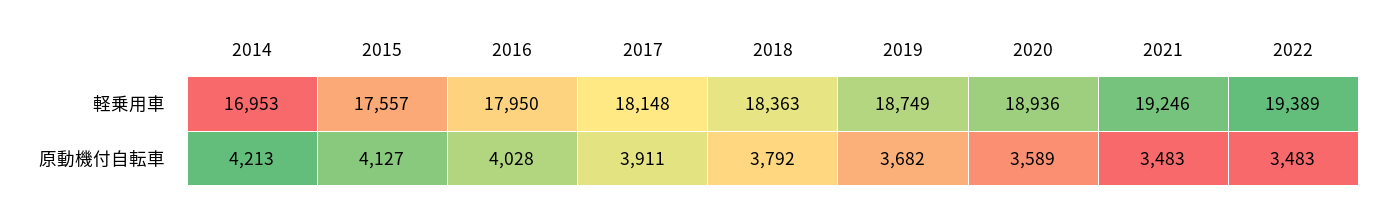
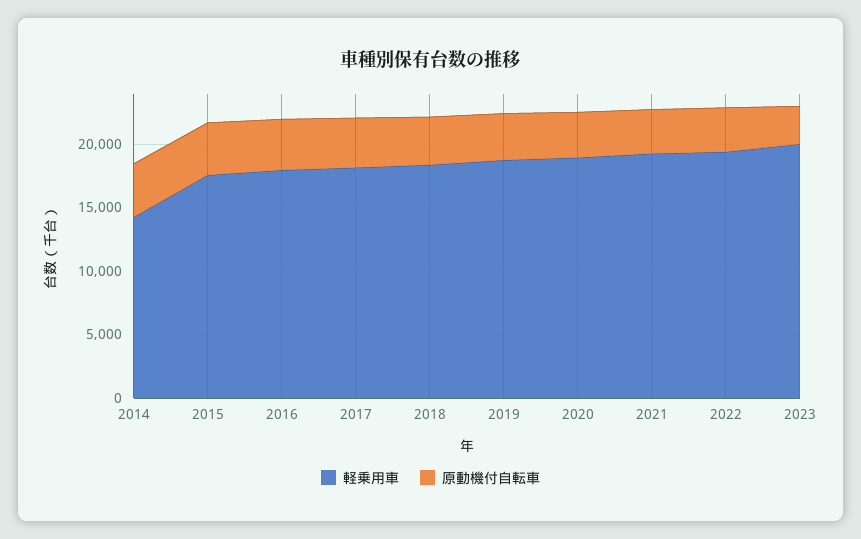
軽乗用車, 2014: 16953 -> 14000
軽乗用車, 2023: none -> 20000
原動機付自転車, 2023: none -> 3000

